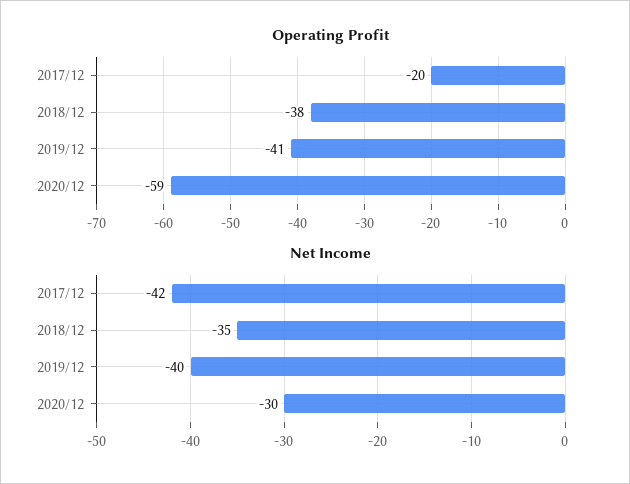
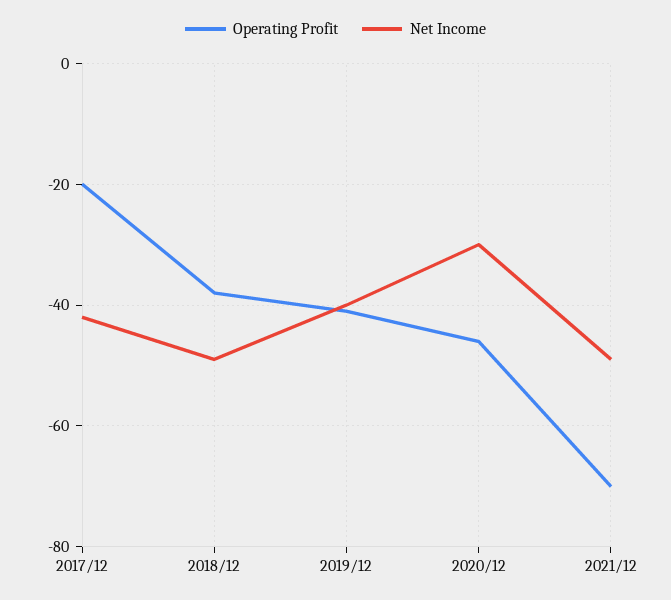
Operating Profit, 2020/12: -59 -> -45
Net Income, 2018/12: -35 -> -50
Operating Profit, 2021/12: none -> -70
Net Income, 2021/12: none -> -50

